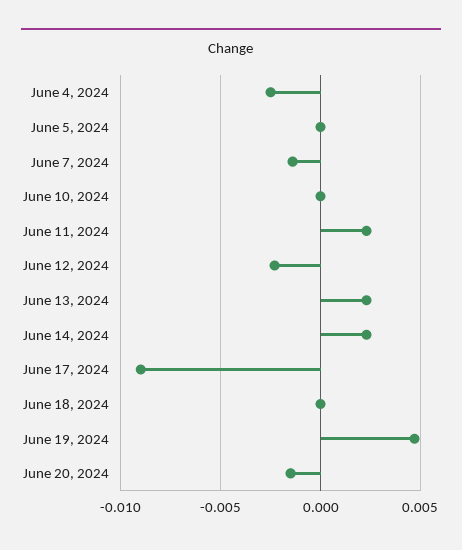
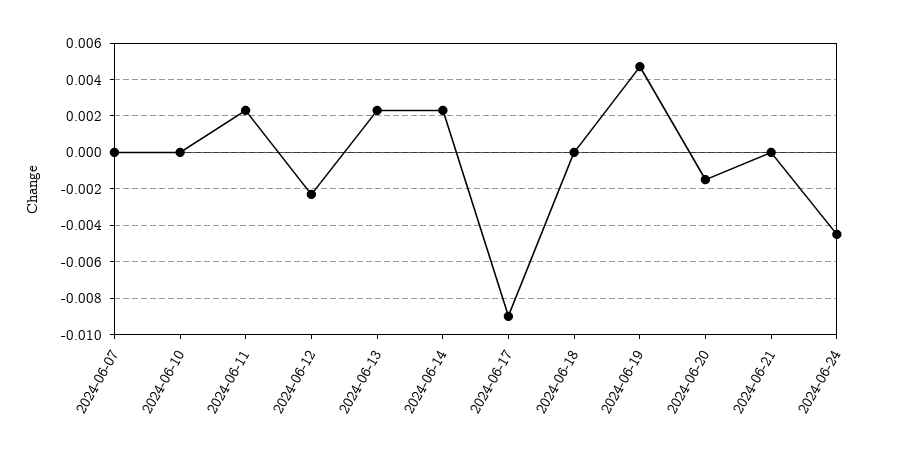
June 4, 2024: -0.0025 -> none
June 5, 2024: 0 -> none
June 7, 2024: -0.0015 -> 0
2024-06-21: none -> 0
2024-06-24: none -> -0.0045

